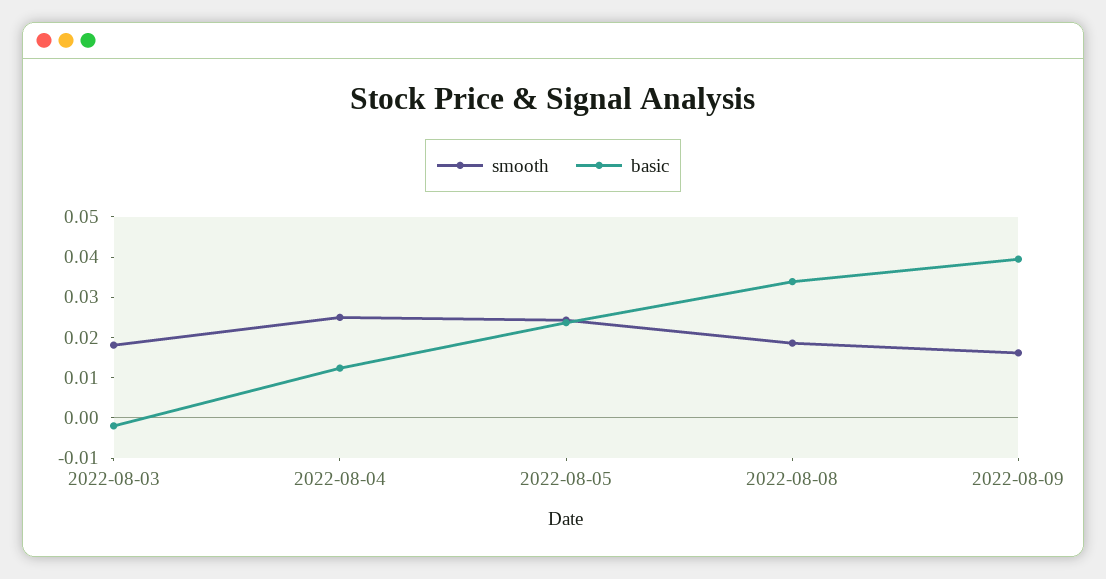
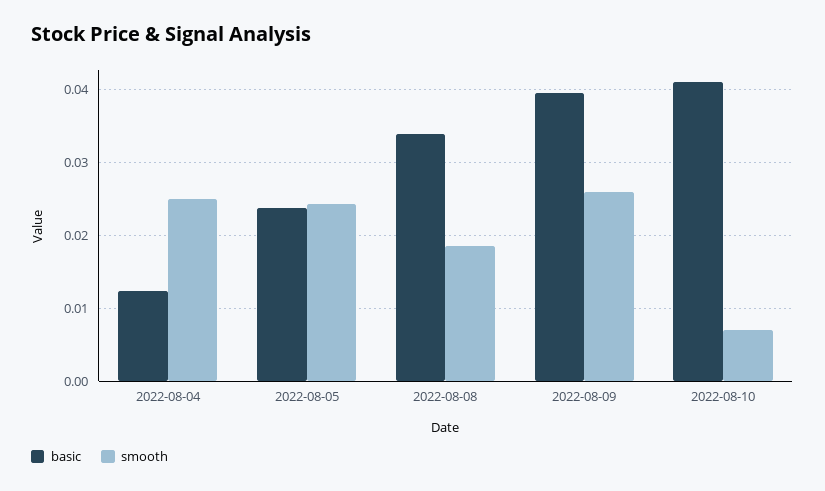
smooth, 2022-08-03: 0.018 -> none
basic, 2022-08-03: -0.002 -> none
smooth, 2022-08-09: 0.016 -> 0.026
basic, 2022-08-10: none -> 0.041
smooth, 2022-08-10: none -> 0.007

